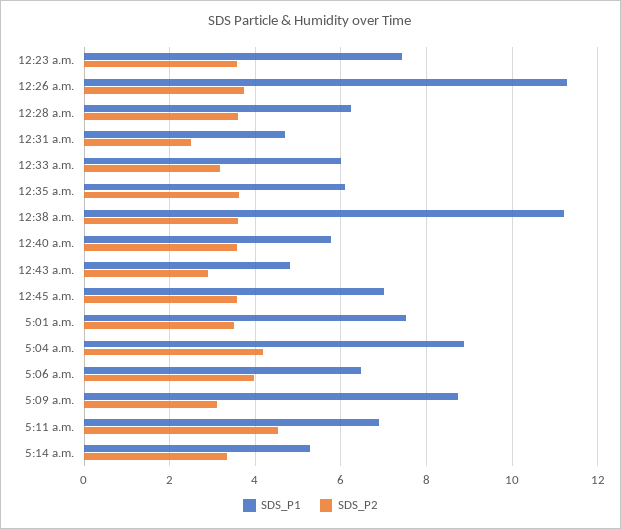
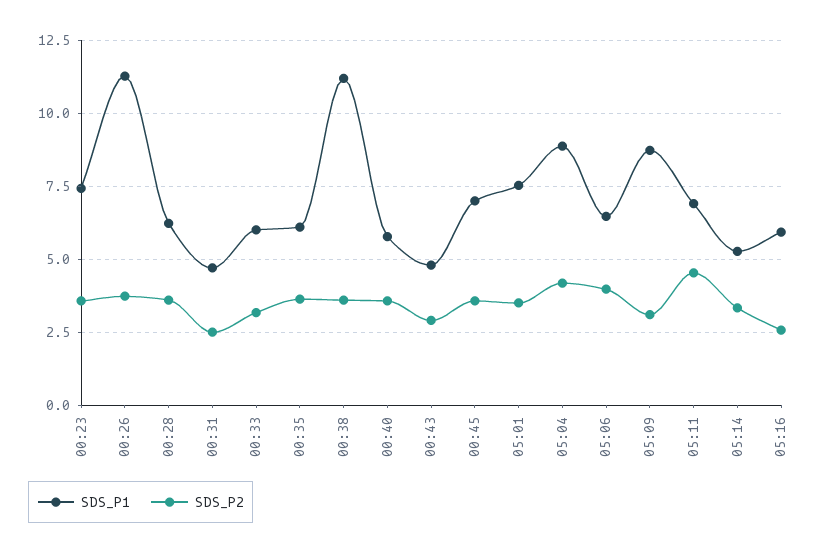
SDS_P1, 05:16: none -> 6
SDS_P2, 05:16: none -> 2.5

